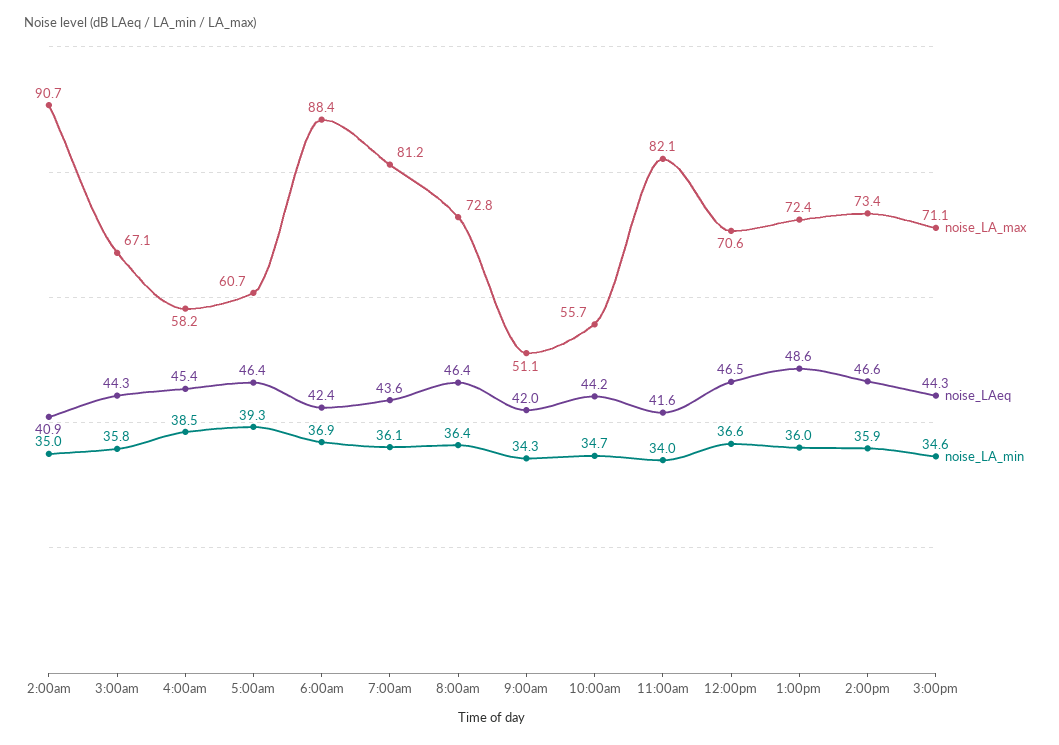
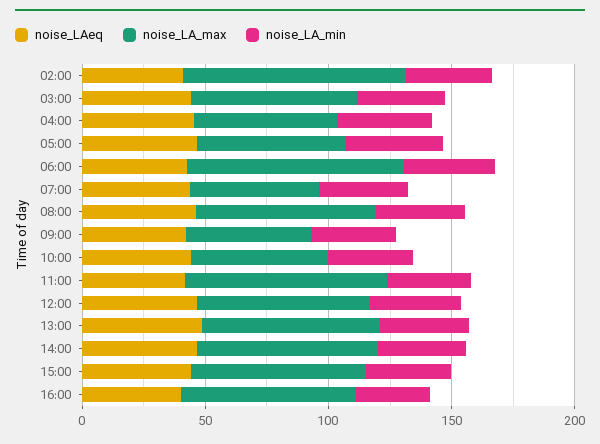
noise_LA_max, 7:00am: 81.2 -> 50
noise_LAeq, 16:00: none -> 40
noise_LA_max, 16:00: none -> 70
noise_LA_min, 16:00: none -> 30

